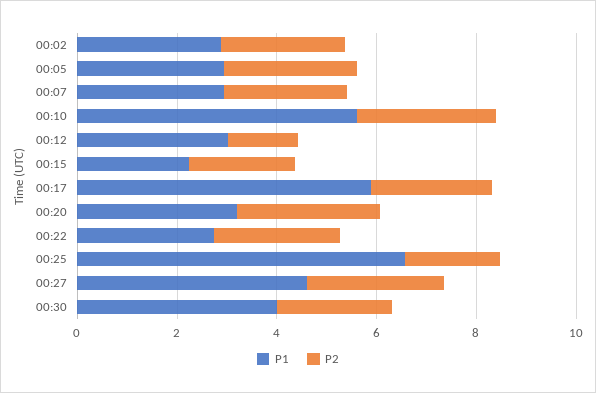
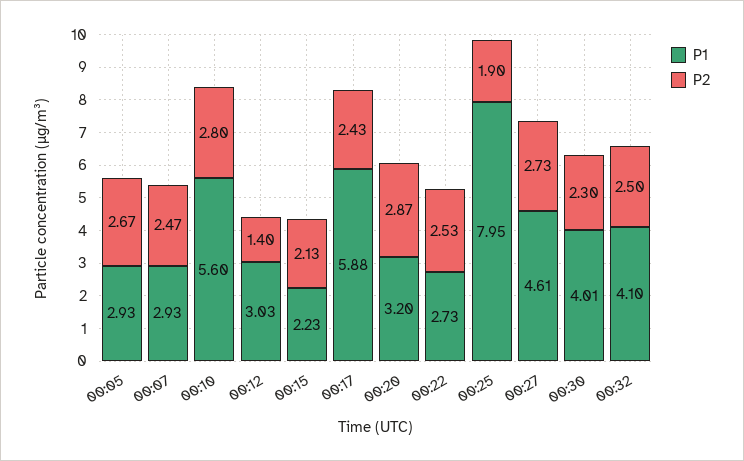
P1, 00:02: 3 -> none
P2, 00:02: 2.5 -> none
P1, 00:25: 6.5 -> 7.95
P1, 00:32: none -> 4.1
P2, 00:32: none -> 2.5

